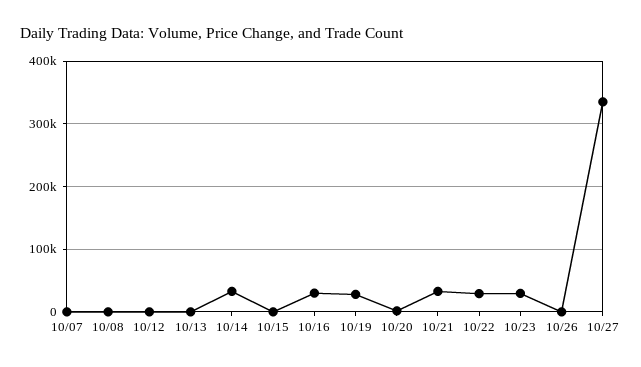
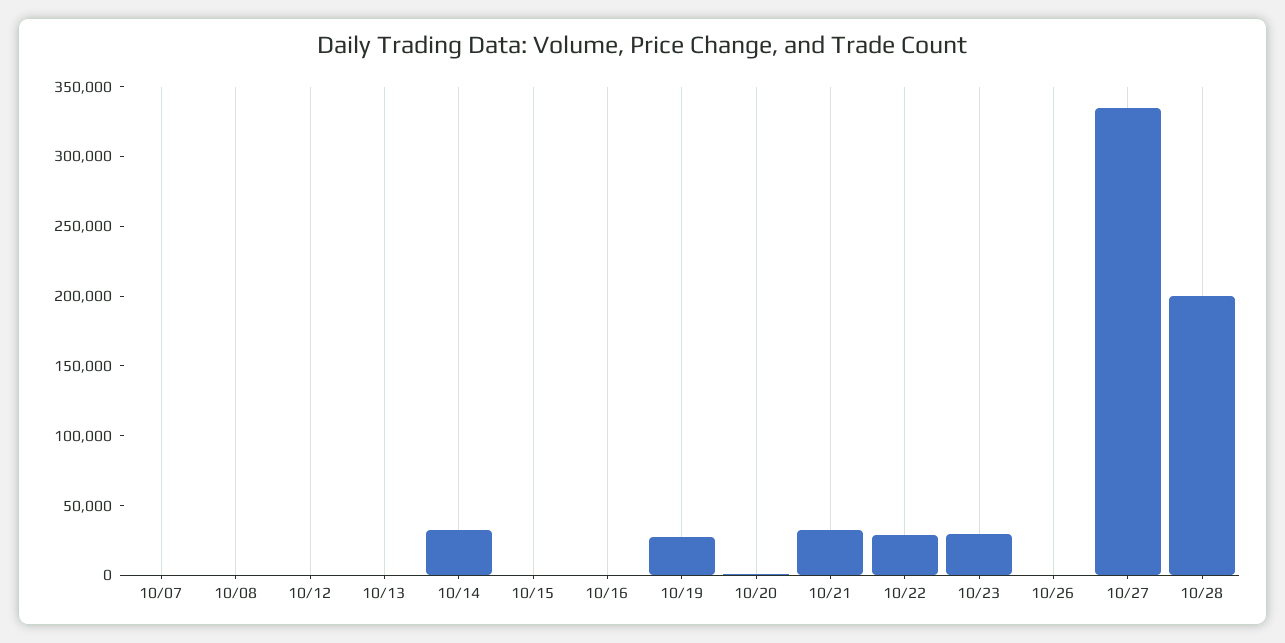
10/16: 30000 -> 0
10/28: none -> 200000

